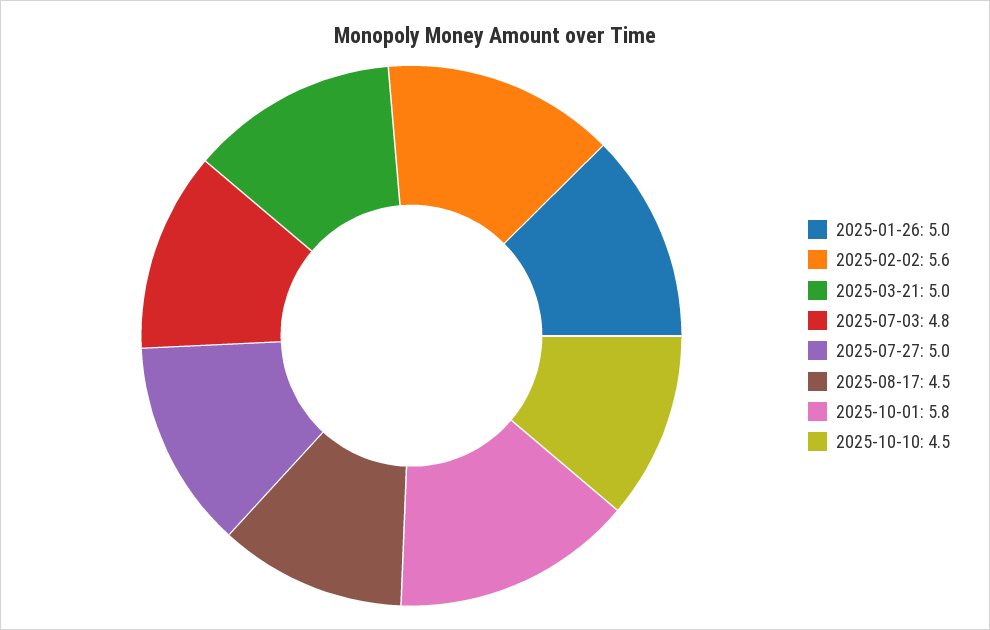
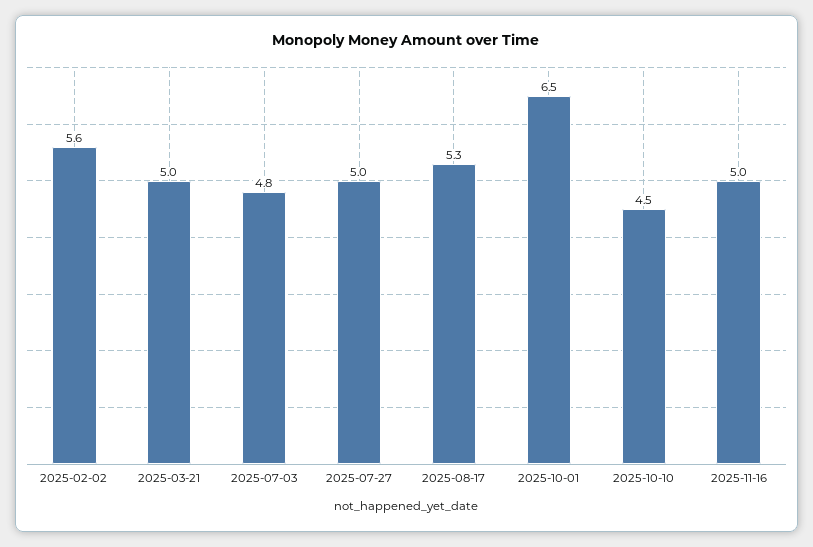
2025-01-26: 5 -> none
2025-08-17: 4.5 -> 5.3
2025-10-01: 5.8 -> 6.5
2025-11-16: none -> 5

